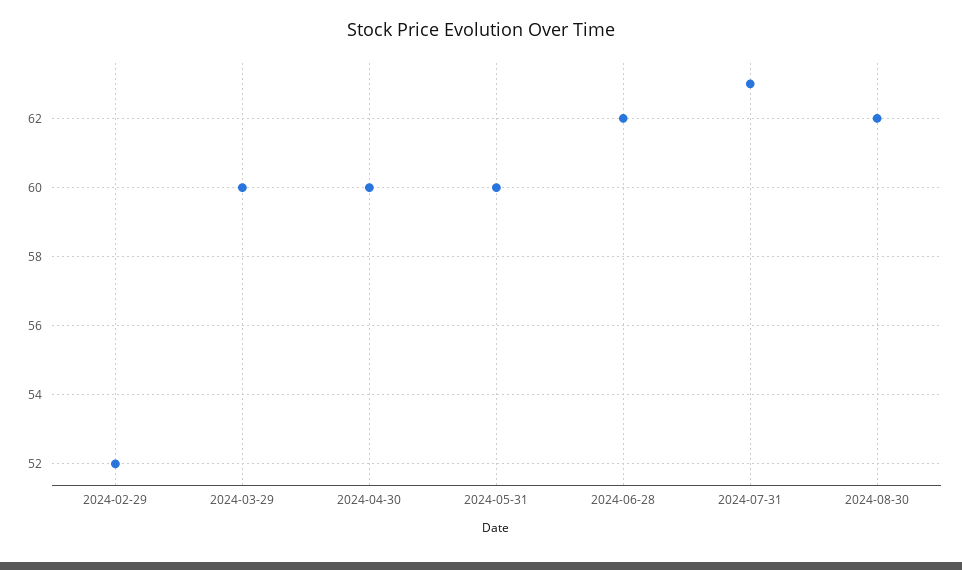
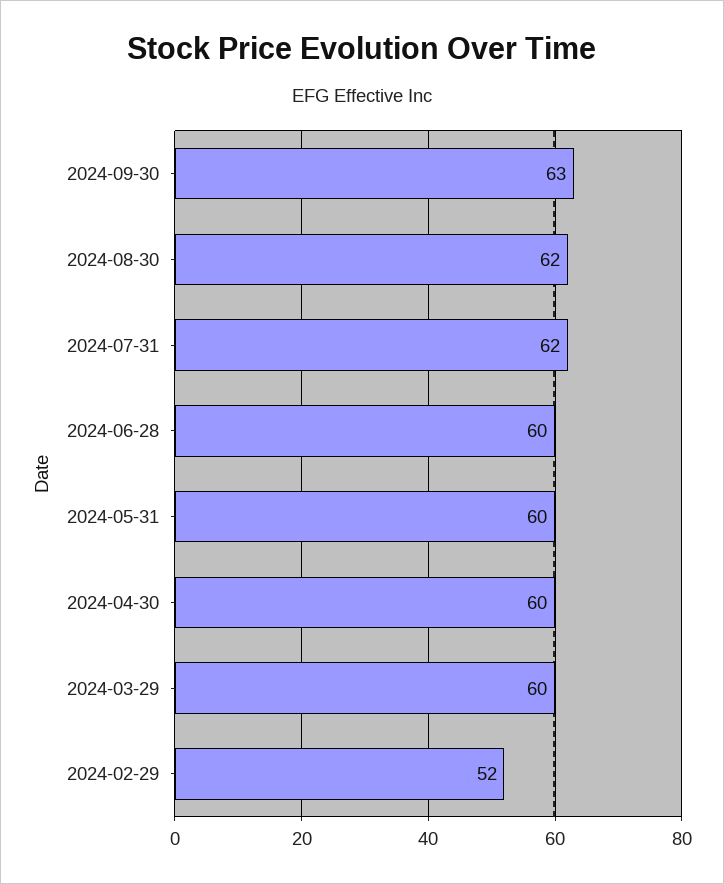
2024-06-28: 62 -> 60
2024-07-31: 63 -> 62
2024-09-30: none -> 63

